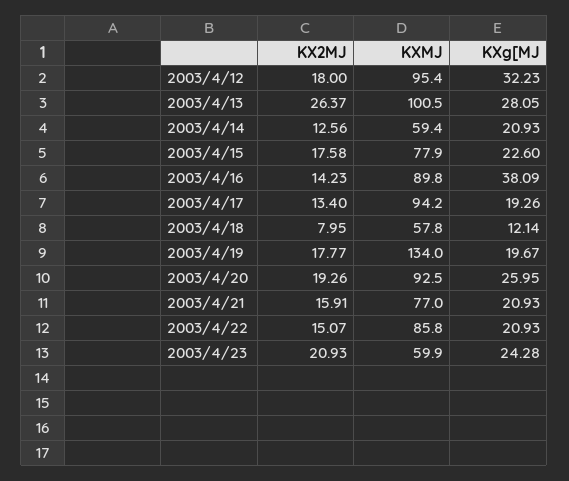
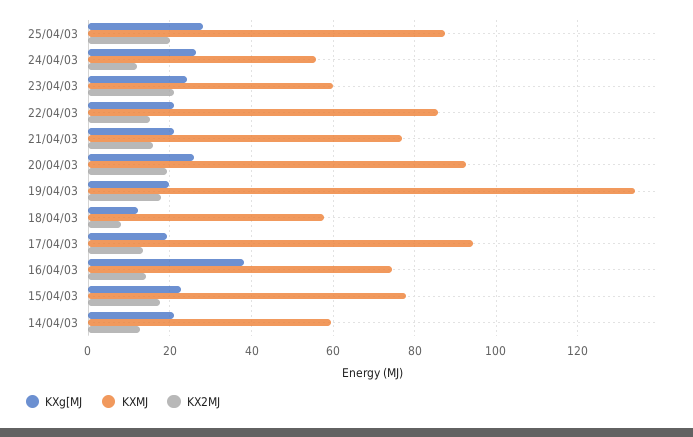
KX2MJ, 2003/4/12: 18 -> none
KXMJ, 2003/4/12: 95.4 -> none
KXg[MJ, 2003/4/12: 32.23 -> none
KX2MJ, 2003/4/13: 26.37 -> none
KXMJ, 2003/4/13: 100.5 -> none
KXg[MJ, 2003/4/13: 28.05 -> none
KXMJ, 2003/4/16: 89.8 -> 74
KXg[MJ, 25/04/03: none -> 28
KXMJ, 25/04/03: none -> 88
KX2MJ, 25/04/03: none -> 20
KXg[MJ, 24/04/03: none -> 26
KXMJ, 24/04/03: none -> 56
KX2MJ, 24/04/03: none -> 12

